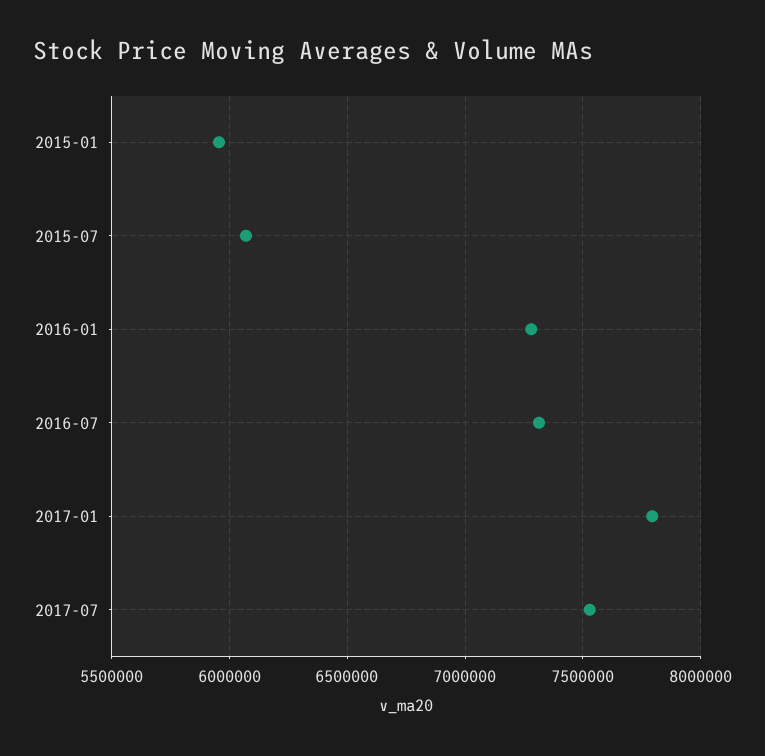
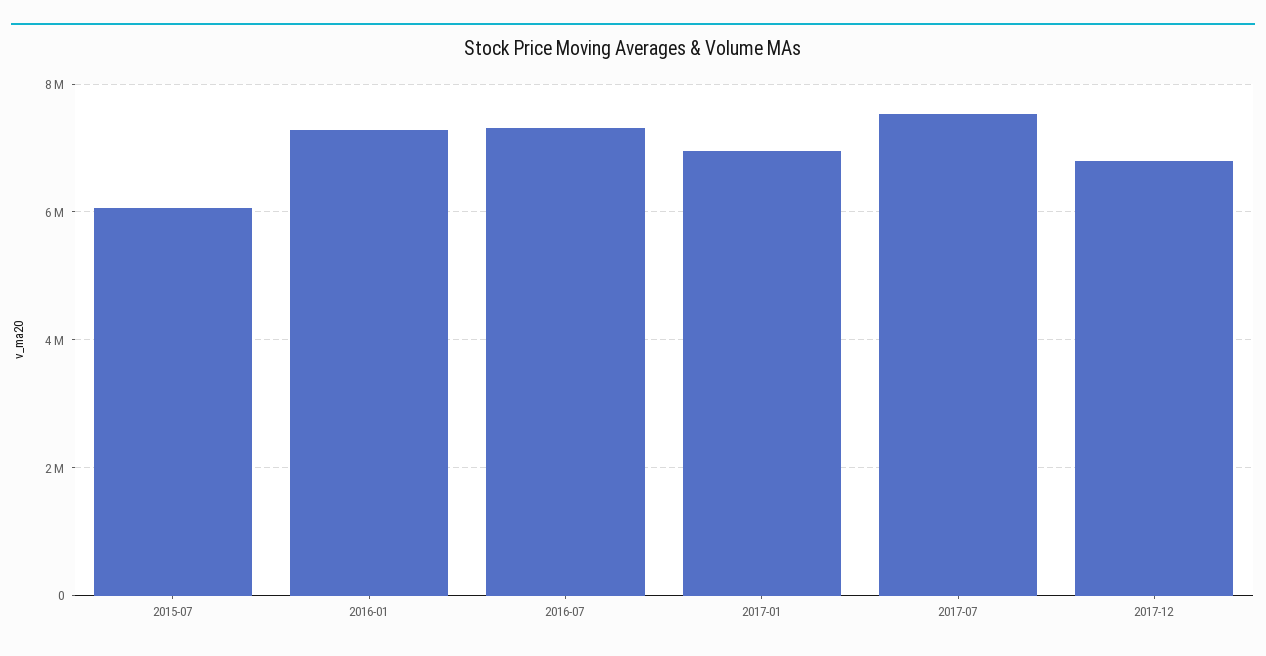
2015-01: 5950000 -> none
2017-01: 7800000 -> 7000000
2017-12: none -> 6800000

